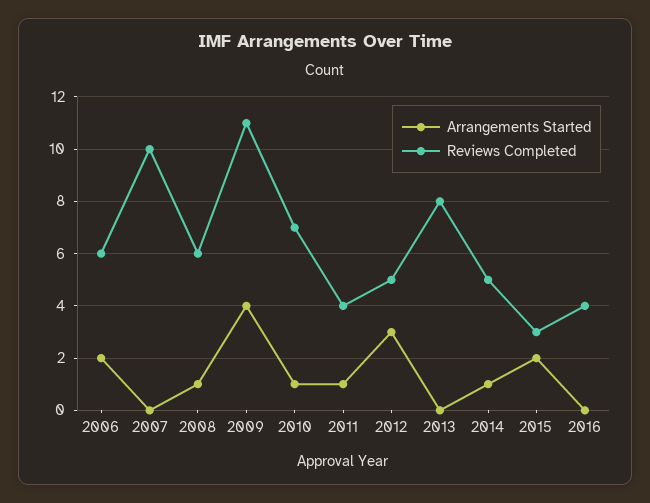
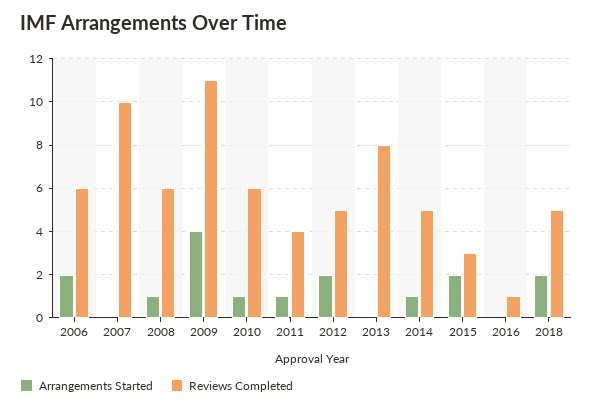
Reviews Completed, 2010: 7 -> 6
Arrangements Started, 2012: 3 -> 2
Reviews Completed, 2016: 4 -> 1
Arrangements Started, 2018: none -> 2
Reviews Completed, 2018: none -> 5

